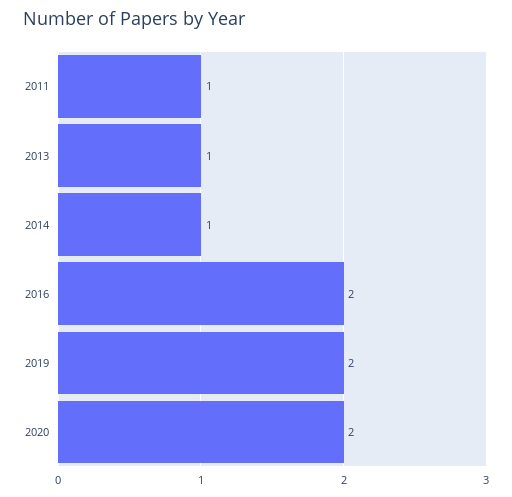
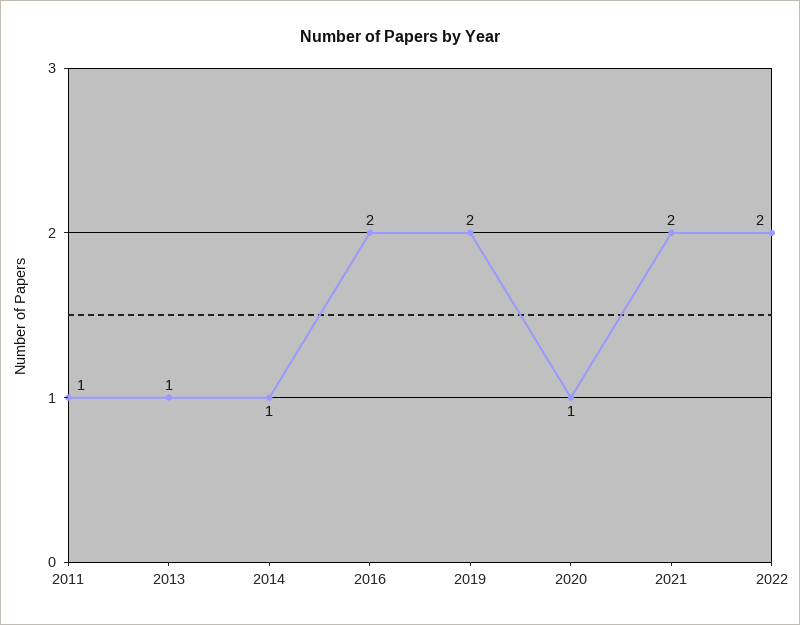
2020: 2 -> 1
2021: none -> 2
2022: none -> 2

